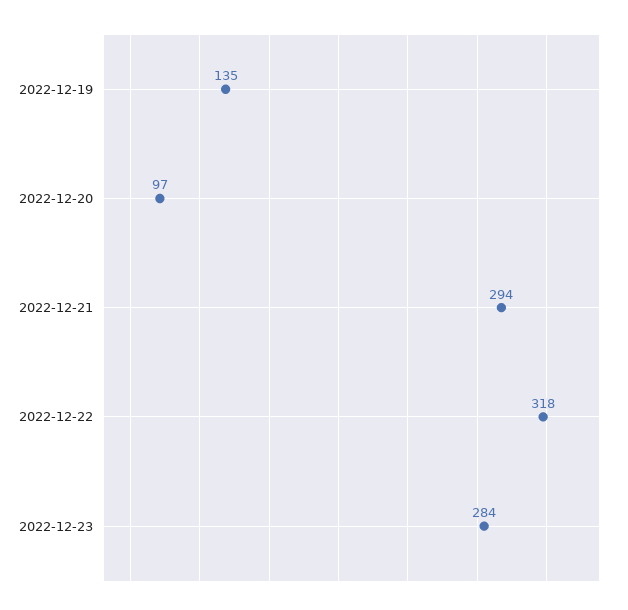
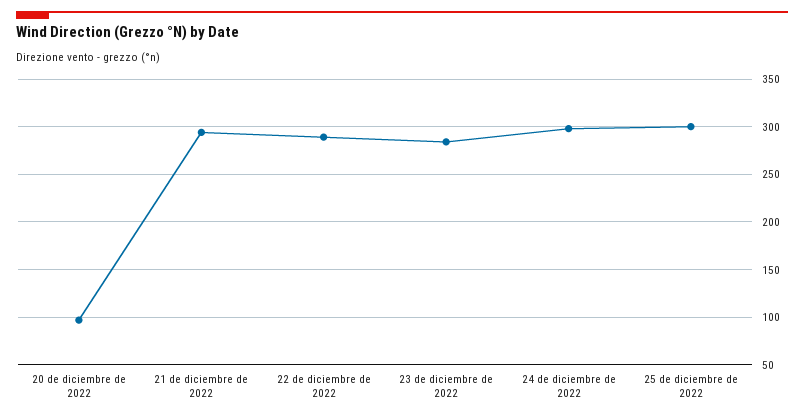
2022-12-19: 135 -> none
2022-12-22: 318 -> 290
24 de diciembre de 2022: none -> 300
25 de diciembre de 2022: none -> 300

